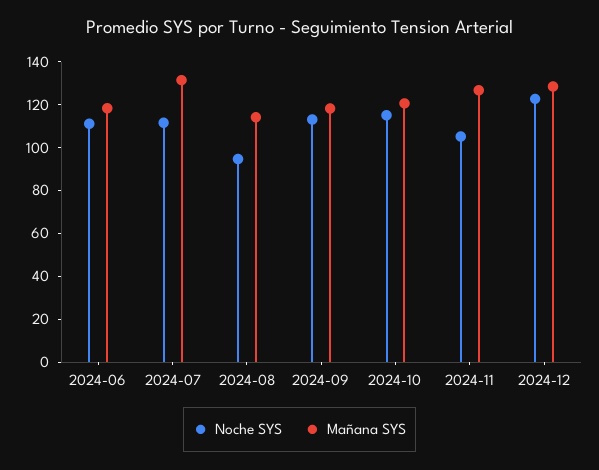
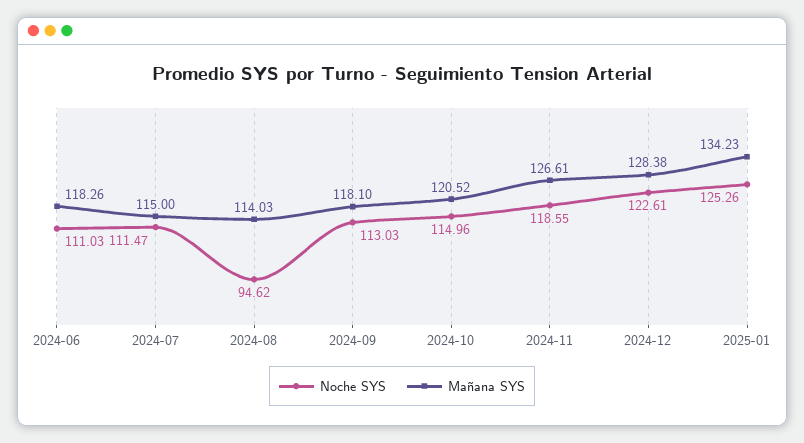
Mañana SYS, 2024-07: 130 -> 115
Noche SYS, 2024-11: 105 -> 118.55
Noche SYS, 2025-01: none -> 125.26
Mañana SYS, 2025-01: none -> 134.23

